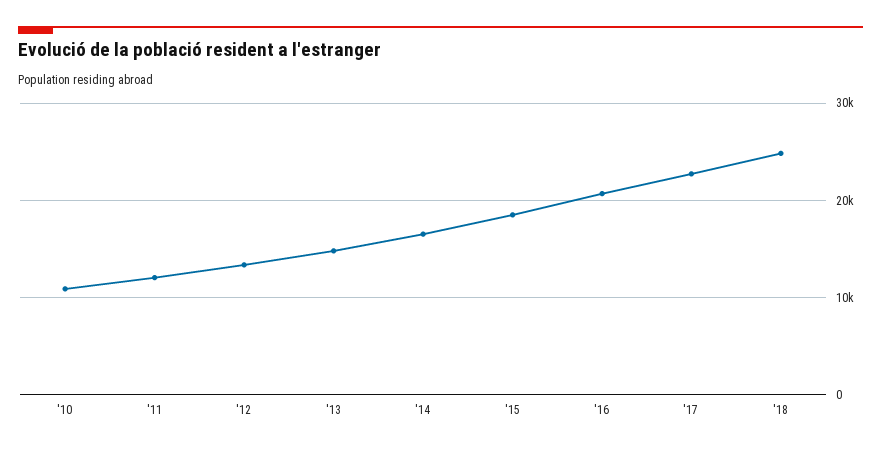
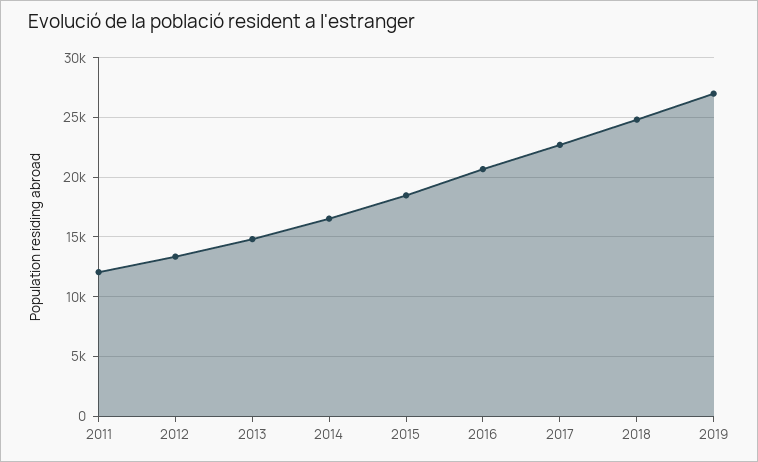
'10: 11000 -> none
2019: none -> 27000

